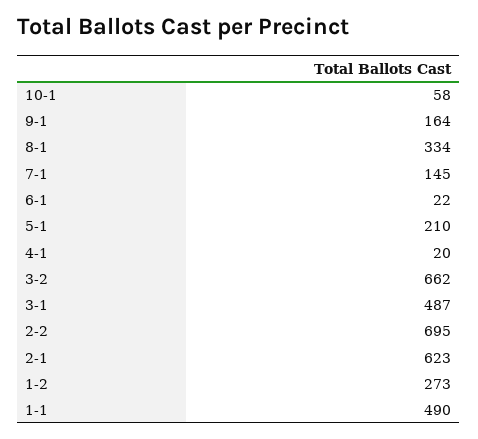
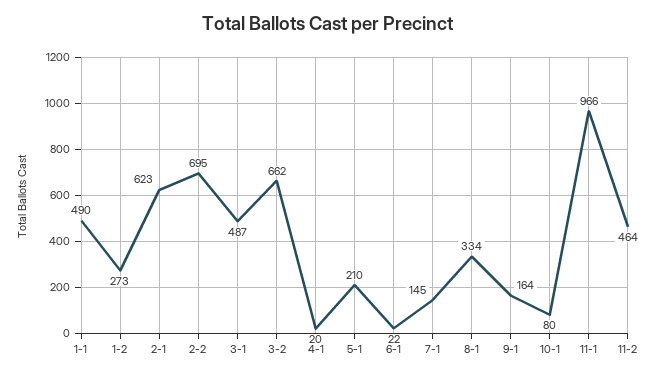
10-1: 58 -> 80
11-1: none -> 966
11-2: none -> 464

